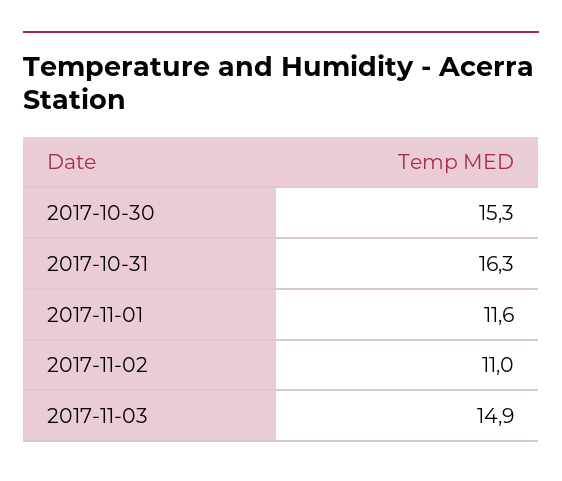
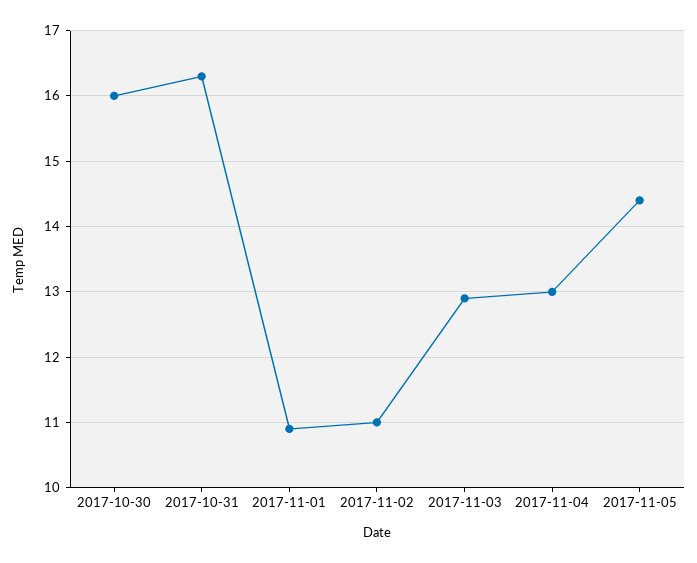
2017-10-30: 15.3 -> 16
2017-11-01: 11.6 -> 10.9
2017-11-03: 14.9 -> 12.9
2017-11-04: none -> 13
2017-11-05: none -> 14.4

